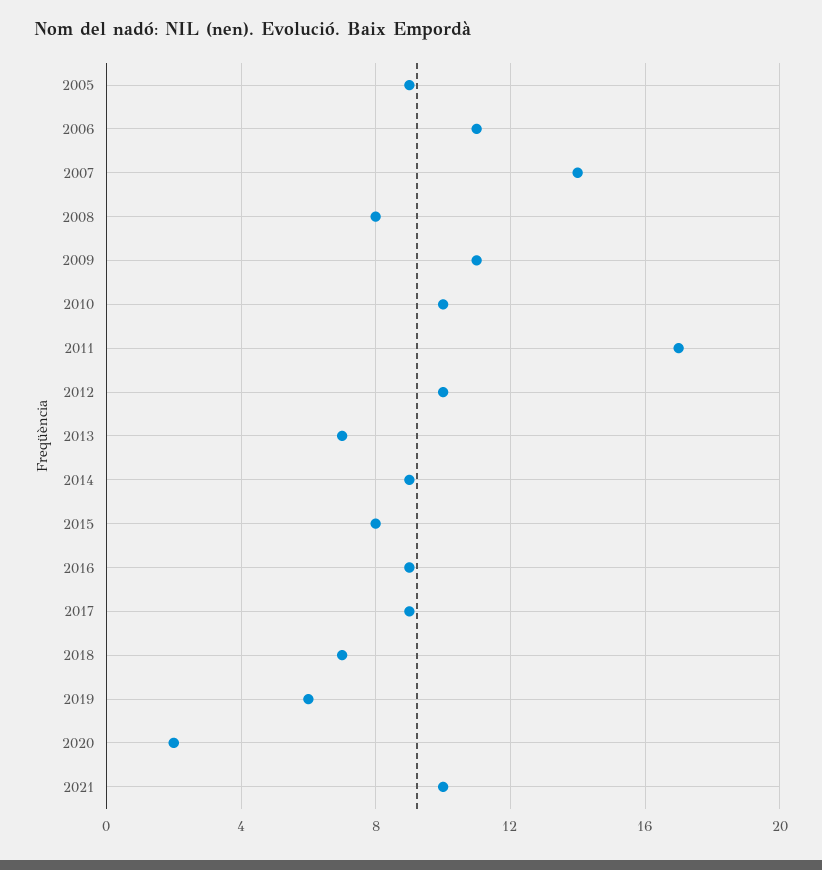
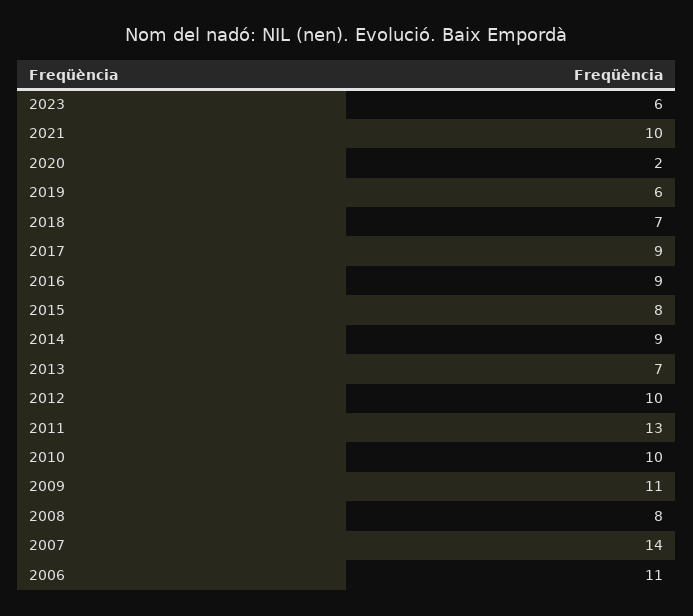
2005: 9 -> none
2011: 17 -> 13
2023: none -> 6

